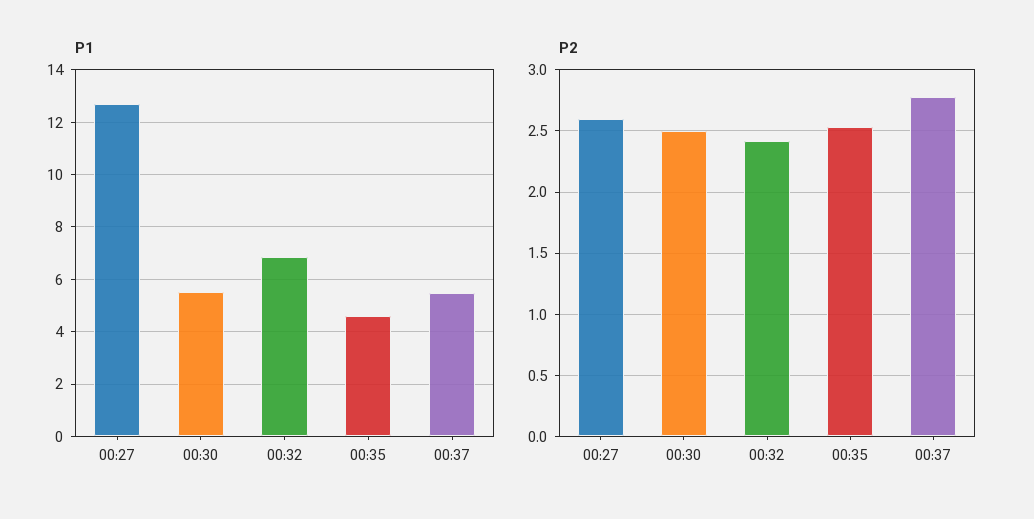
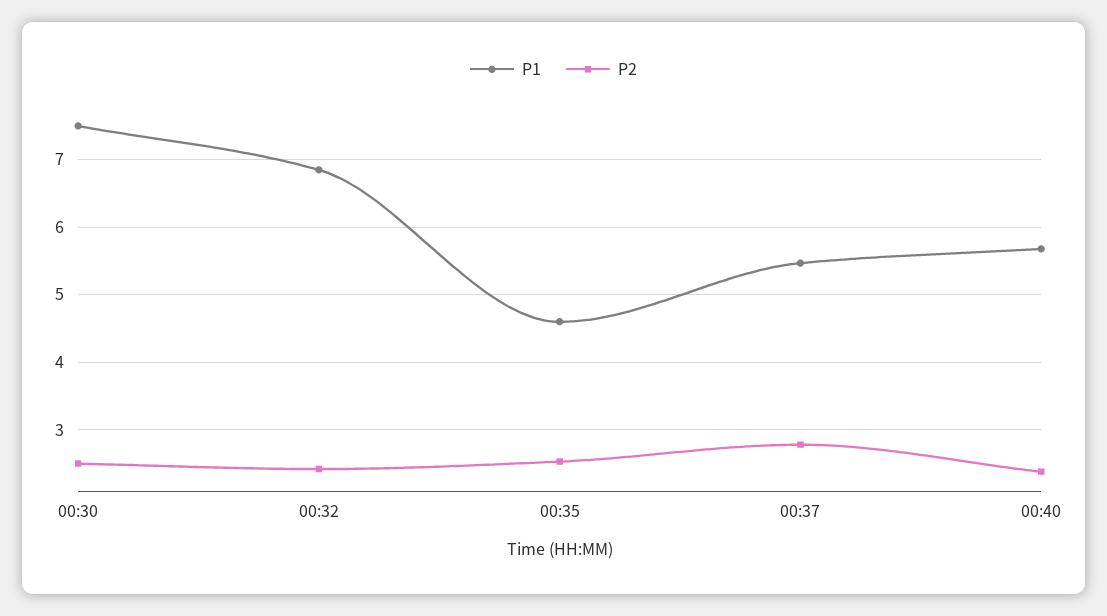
P1, 00:27: 12.75 -> none
P1, 00:30: 5.5 -> 7.5
P2, 00:27: 2.6 -> none
P1, 00:40: none -> 5.7
P2, 00:40: none -> 2.4

